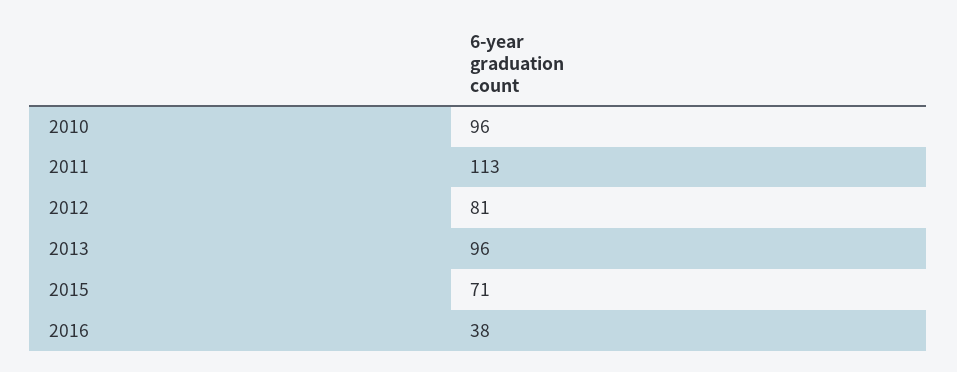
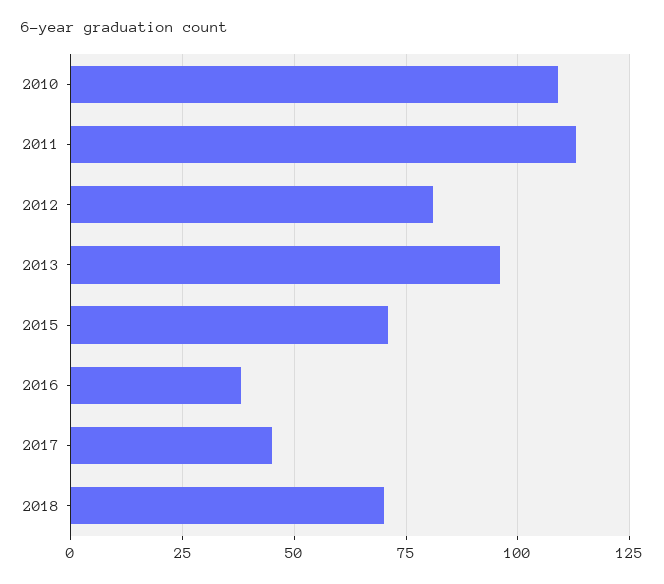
2010: 96 -> 110
2017: none -> 45
2018: none -> 70

